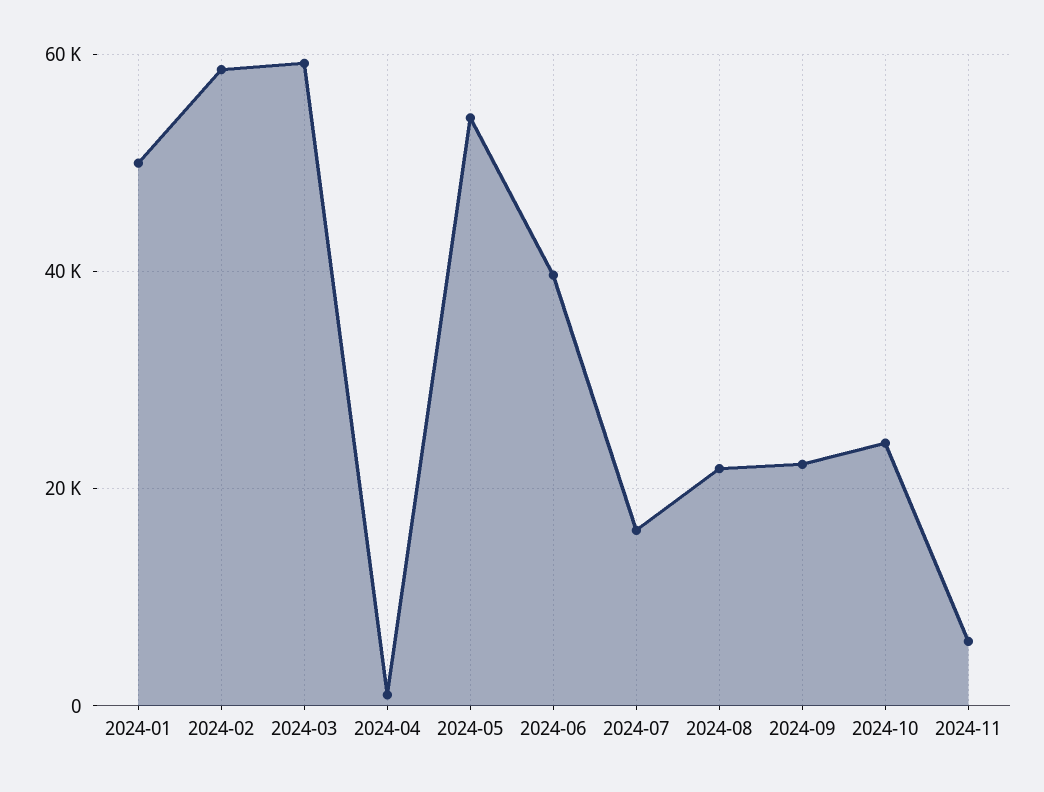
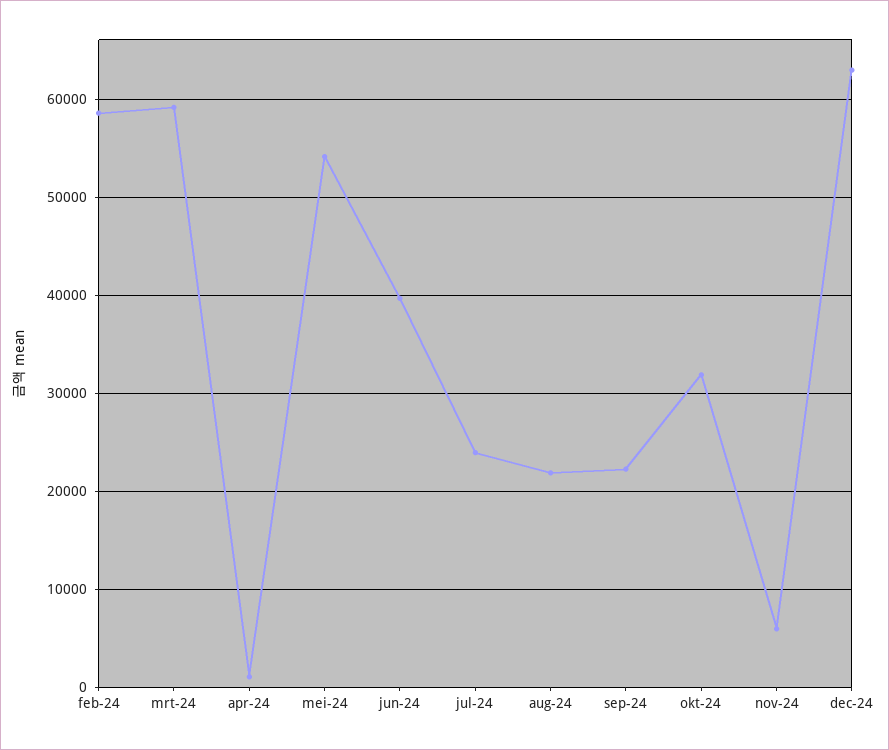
2024-01: 50000 -> none
2024-07: 16000 -> 24000
2024-10: 24000 -> 32000
dec-24: none -> 63000

